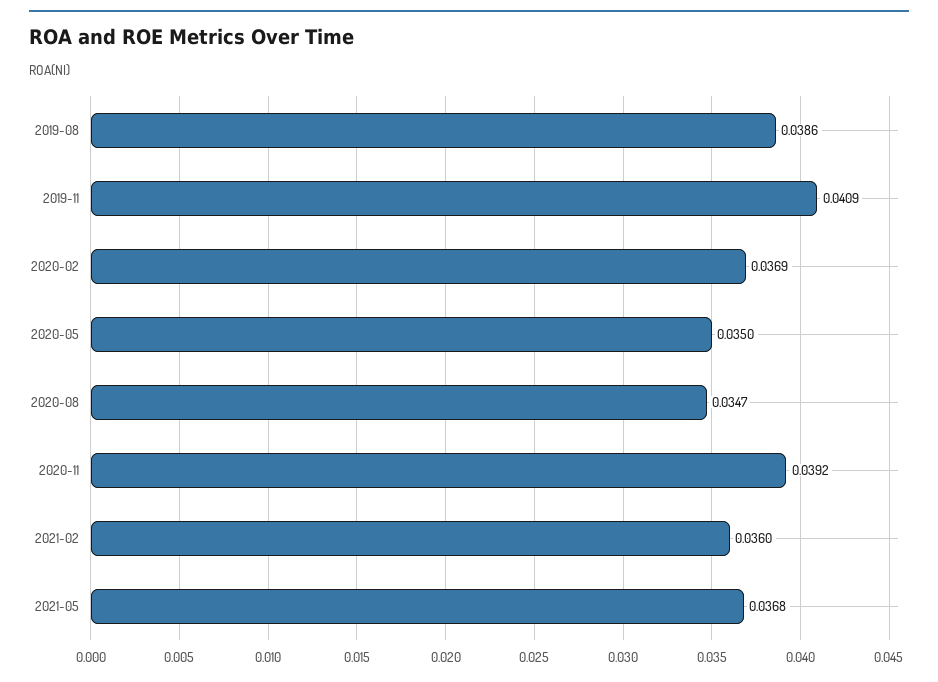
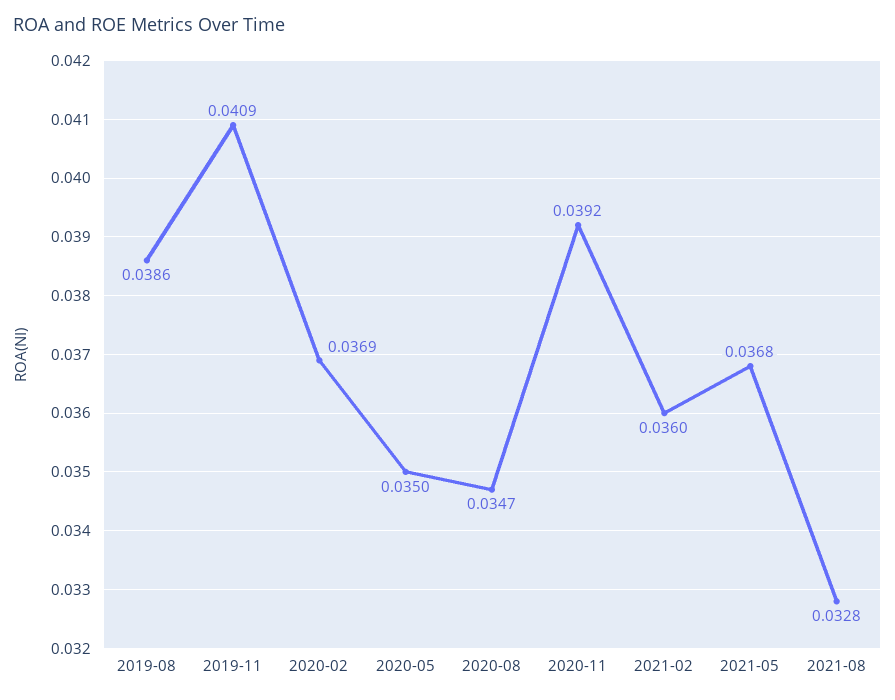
2021-08: none -> 0.0328

